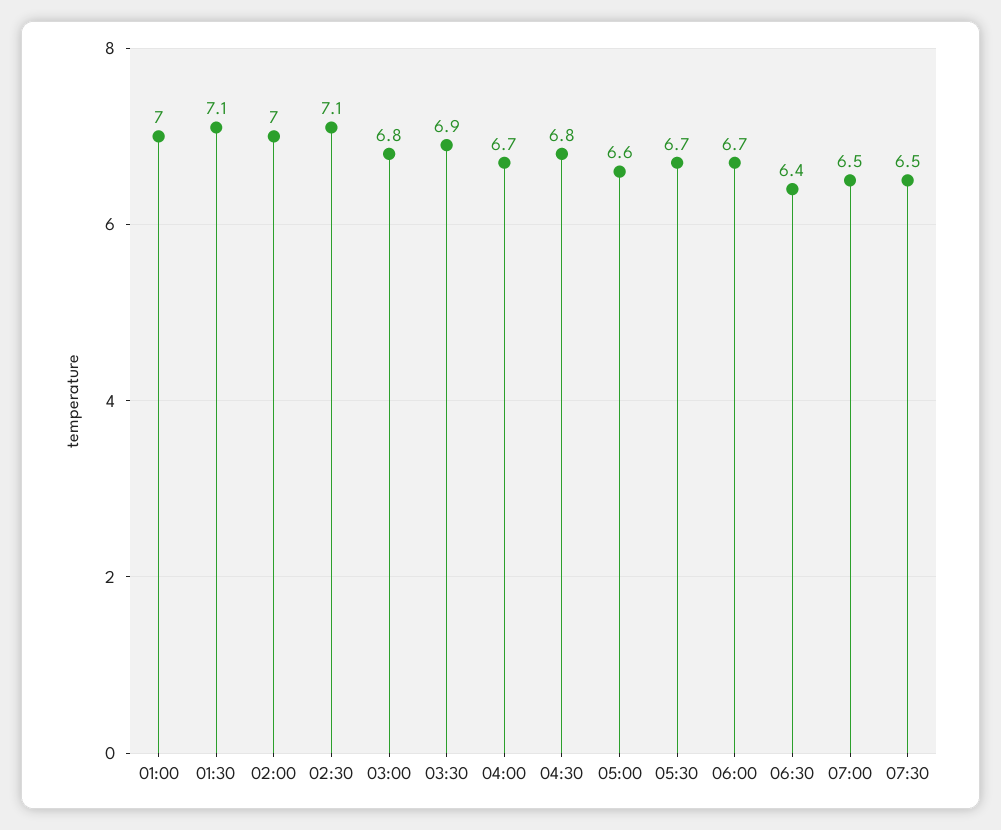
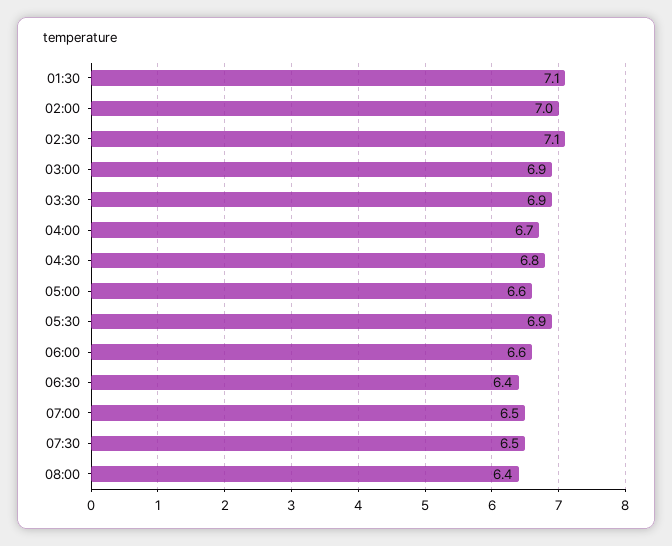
01:00: 7 -> none
03:00: 6.8 -> 6.9
05:30: 6.7 -> 6.9
06:00: 6.7 -> 6.6
08:00: none -> 6.4

